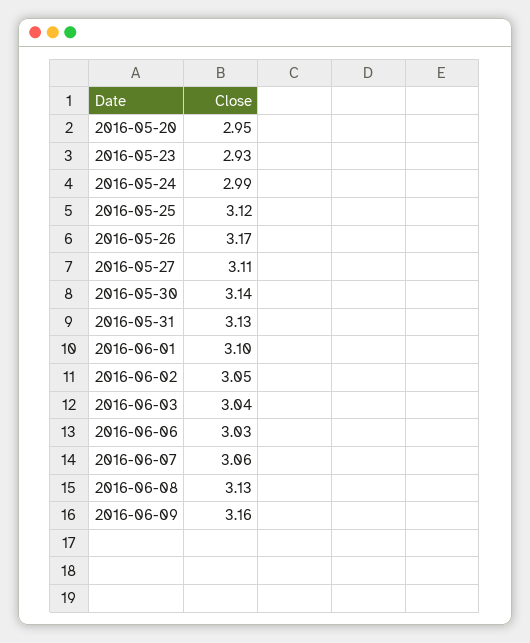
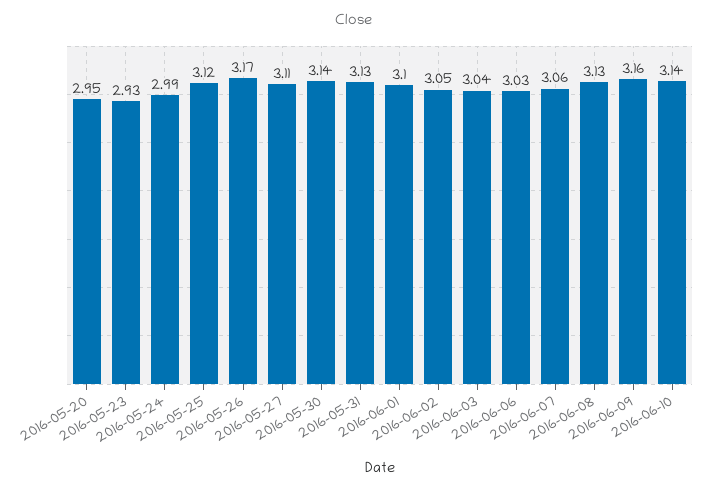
2016-06-10: none -> 3.14

